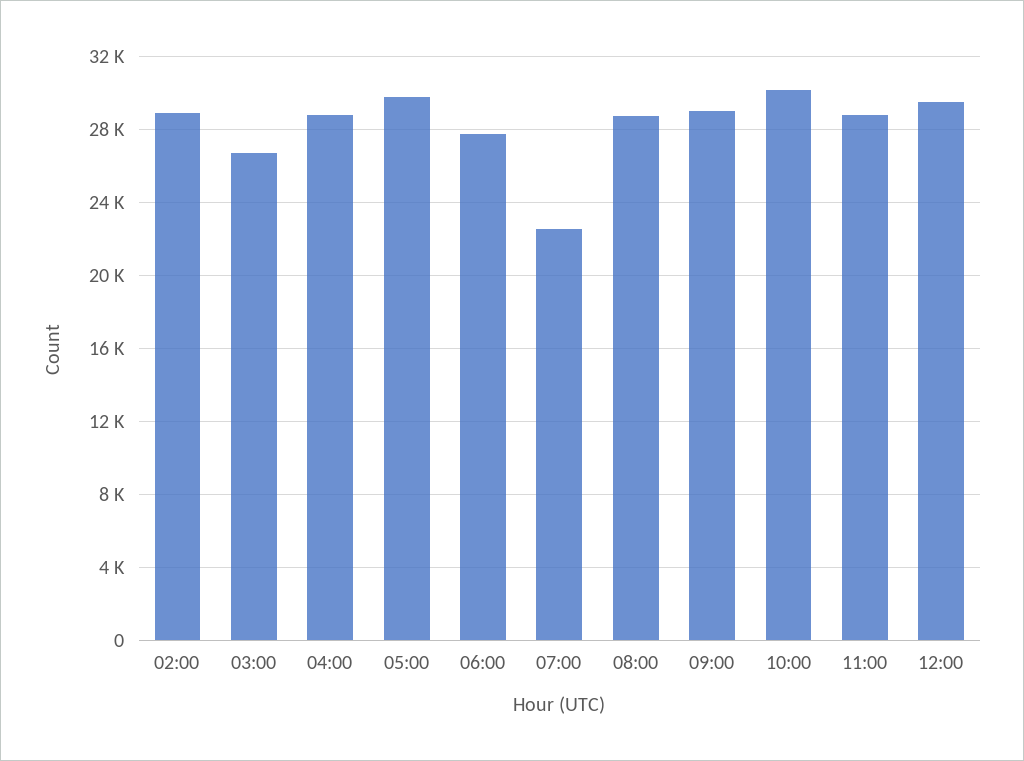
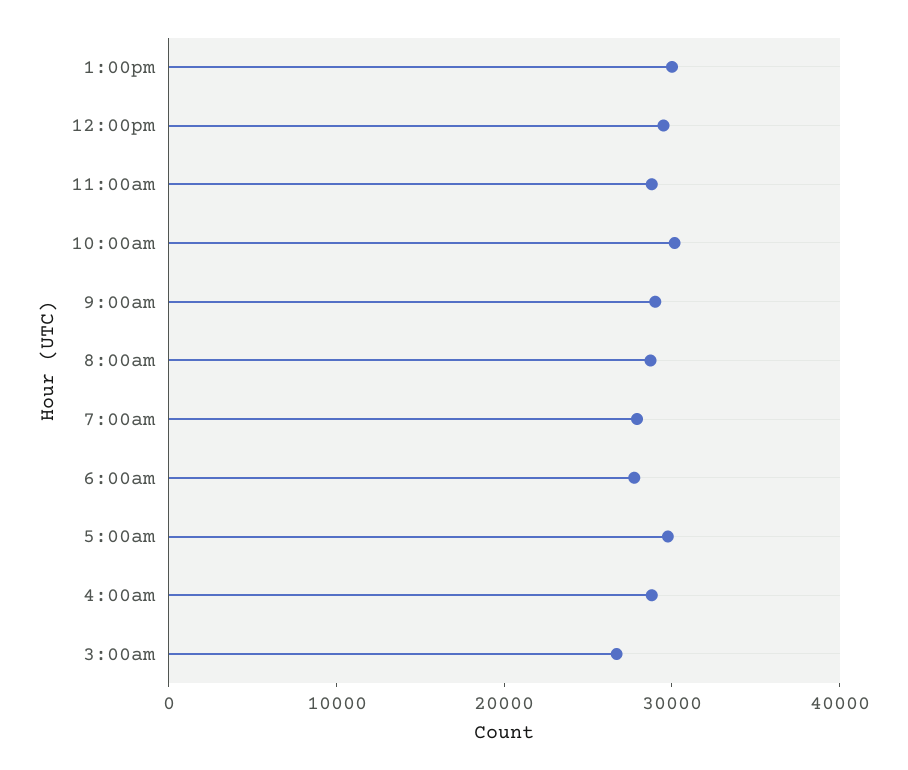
02:00: 29000 -> none
07:00: 22500 -> 28000
1:00pm: none -> 30000

